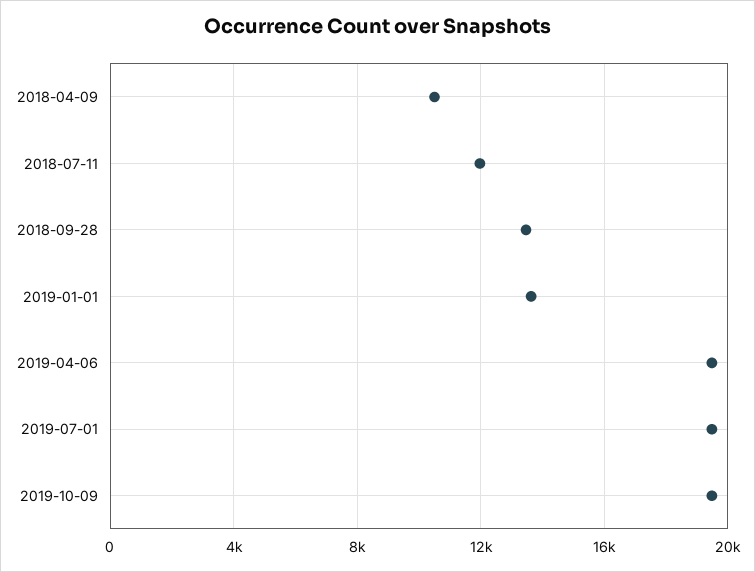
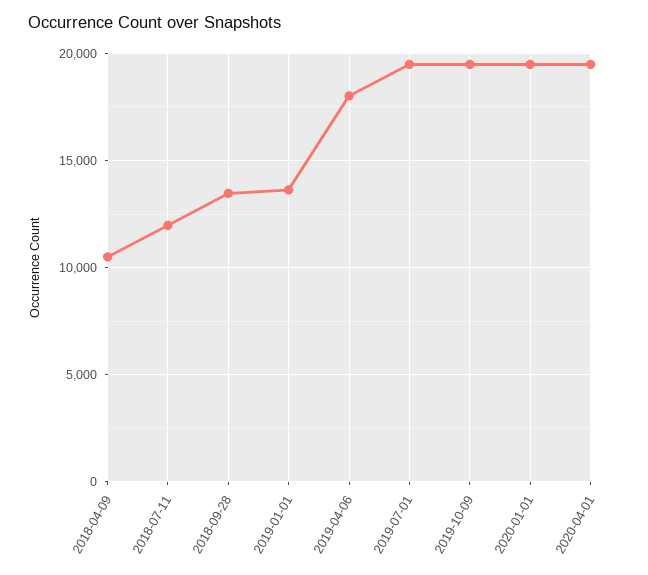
2019-04-06: 19500 -> 18000
2020-01-01: none -> 19500
2020-04-01: none -> 19500

